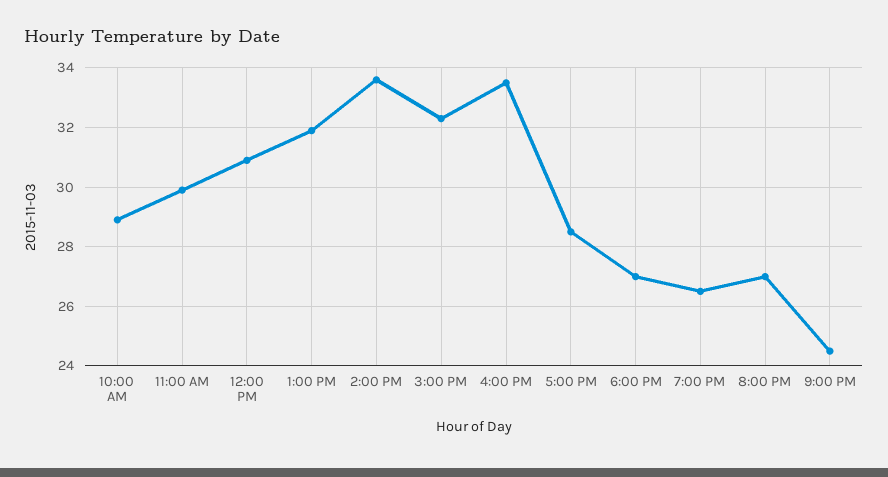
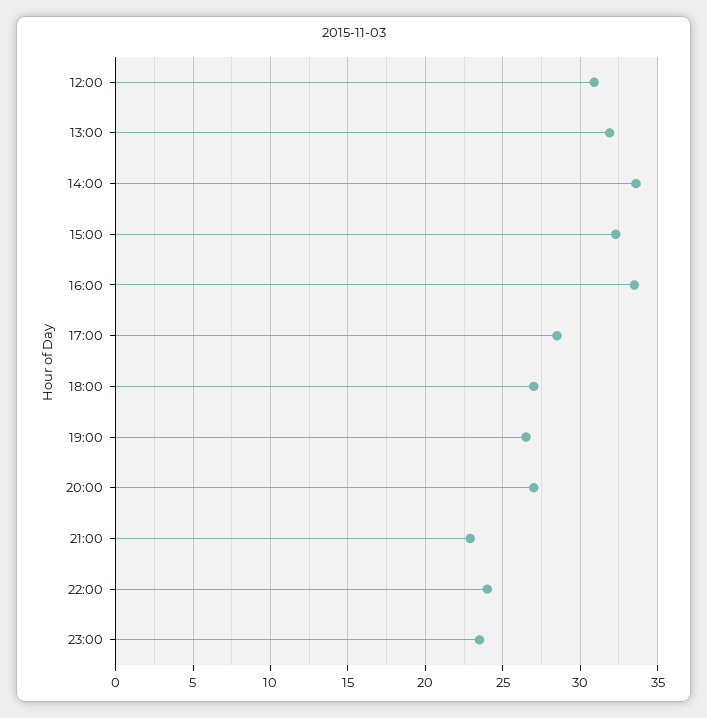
10:00 AM: 29 -> none
11:00 AM: 30 -> none
9:00 PM: 24.5 -> 23
22:00: none -> 24
23:00: none -> 23.5

